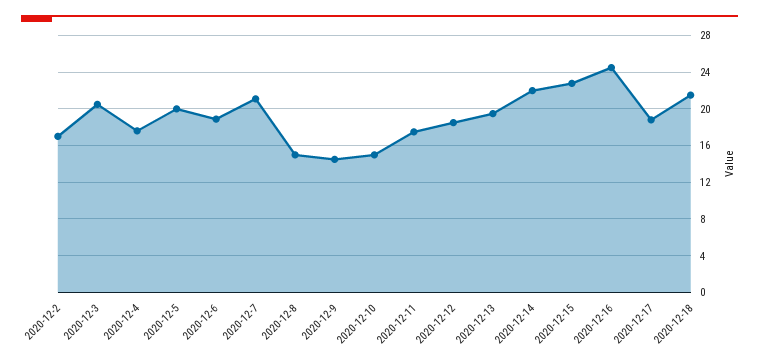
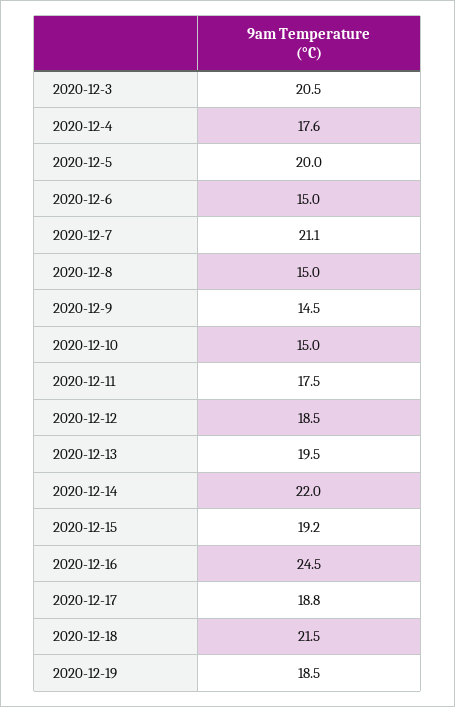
2020-12-2: 17 -> none
2020-12-6: 19 -> 15
2020-12-15: 23 -> 19.2
2020-12-19: none -> 18.5

